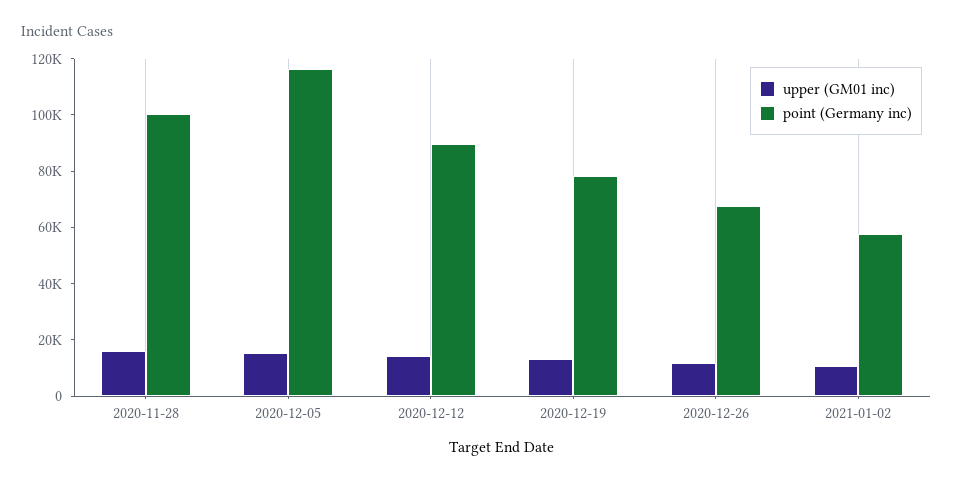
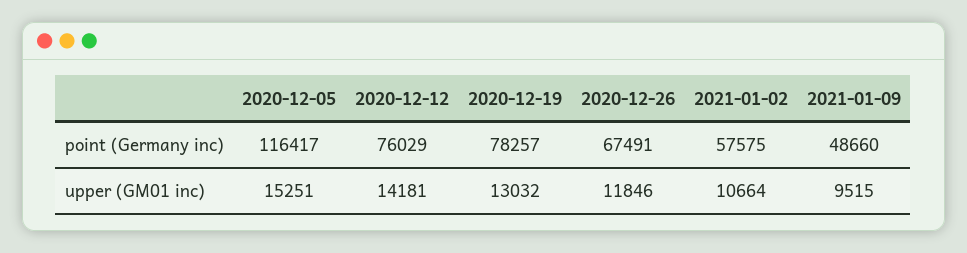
upper (GM01 inc), 2020-11-28: 15000 -> none
point (Germany inc), 2020-11-28: 100000 -> none
point (Germany inc), 2020-12-12: 90000 -> 76029
point (Germany inc), 2021-01-09: none -> 48660
upper (GM01 inc), 2021-01-09: none -> 9515

